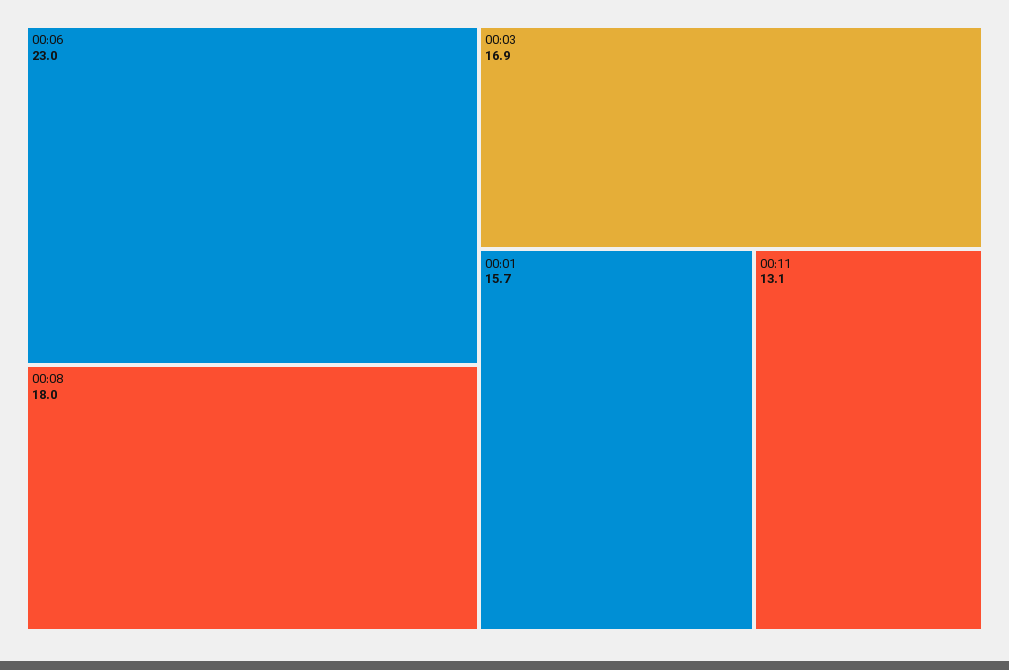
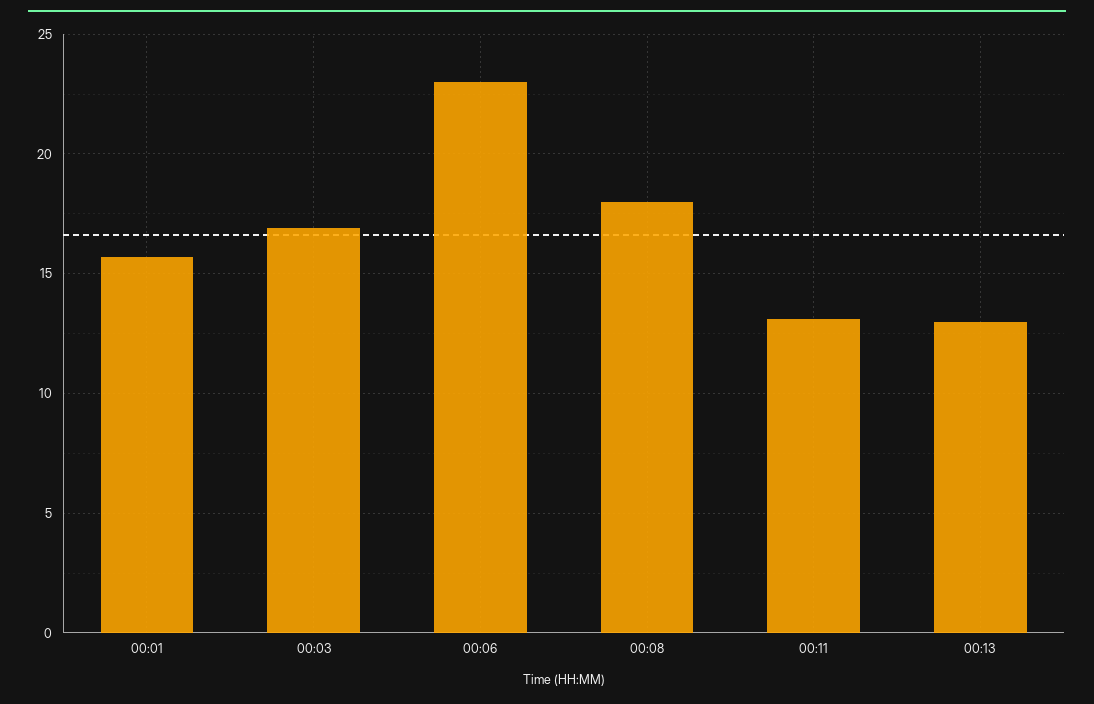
00:13: none -> 13

